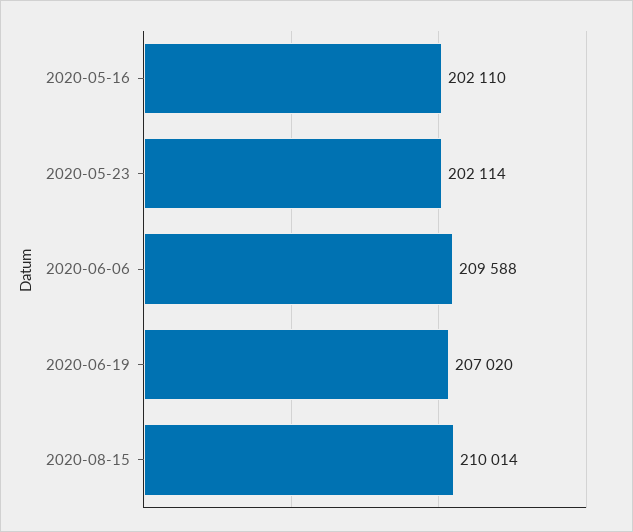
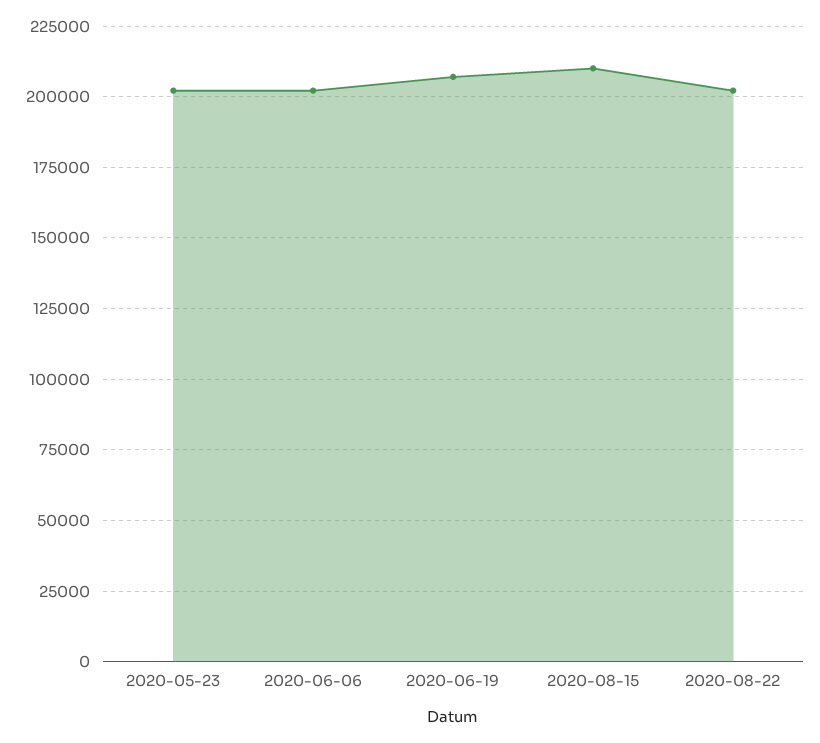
2020-05-16: 202110 -> none
2020-06-06: 209588 -> 202500
2020-08-22: none -> 202500

